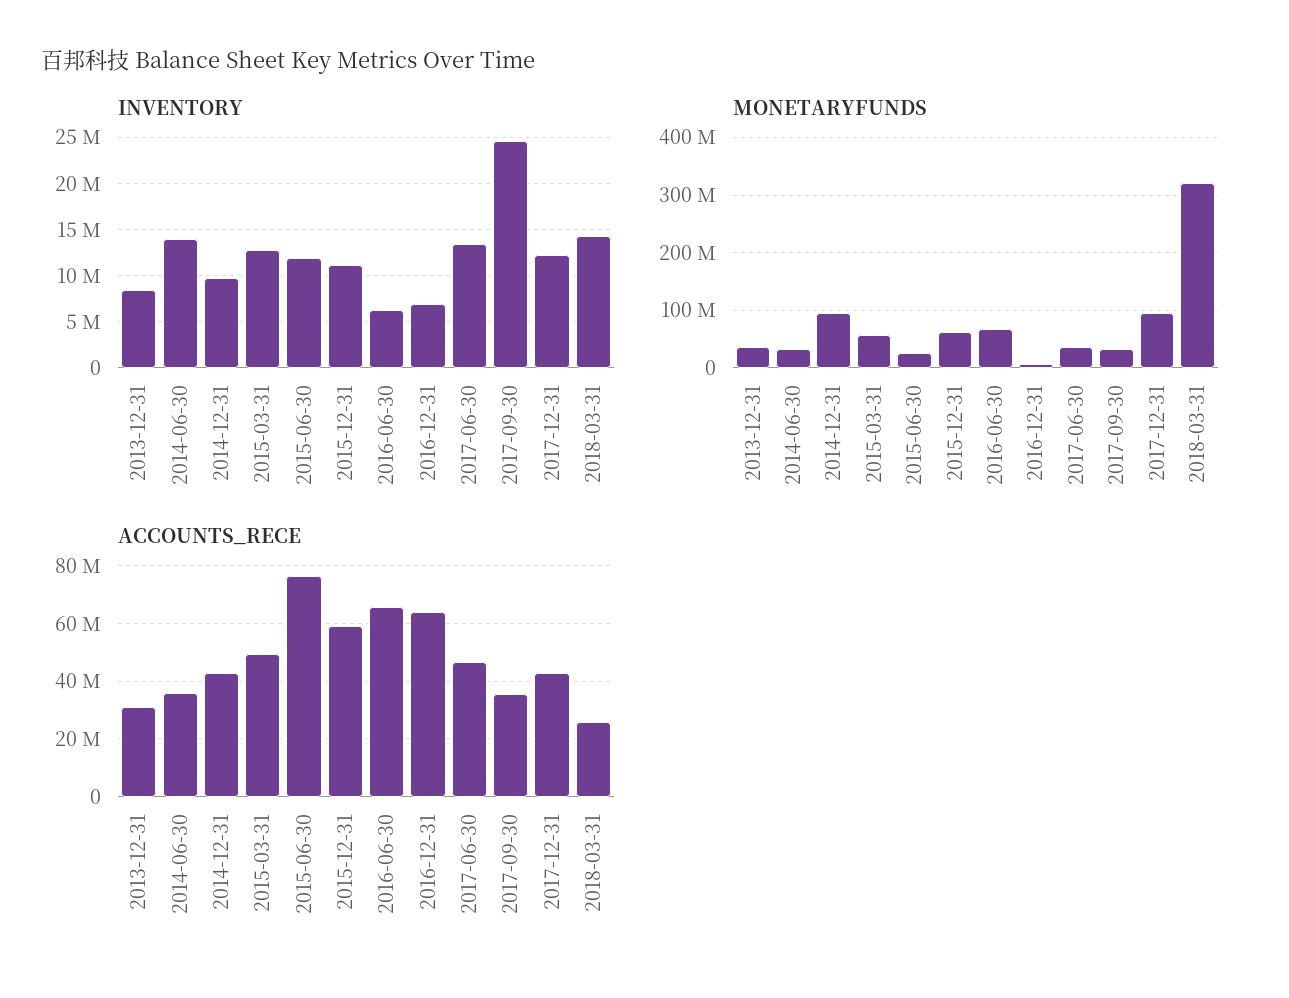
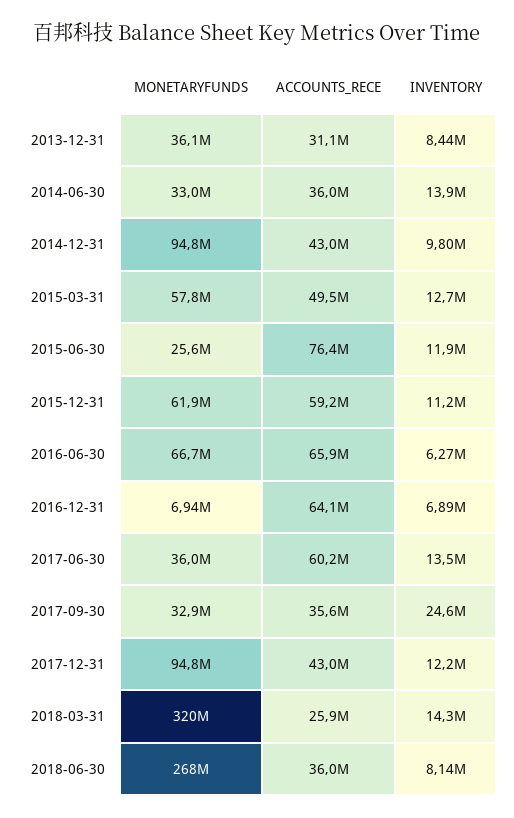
ACCOUNTS_RECE, 2017-06-30: 47500000 -> 60200000
MONETARYFUNDS, 2018-06-30: none -> 268000000
ACCOUNTS_RECE, 2018-06-30: none -> 36000000
INVENTORY, 2018-06-30: none -> 8140000

